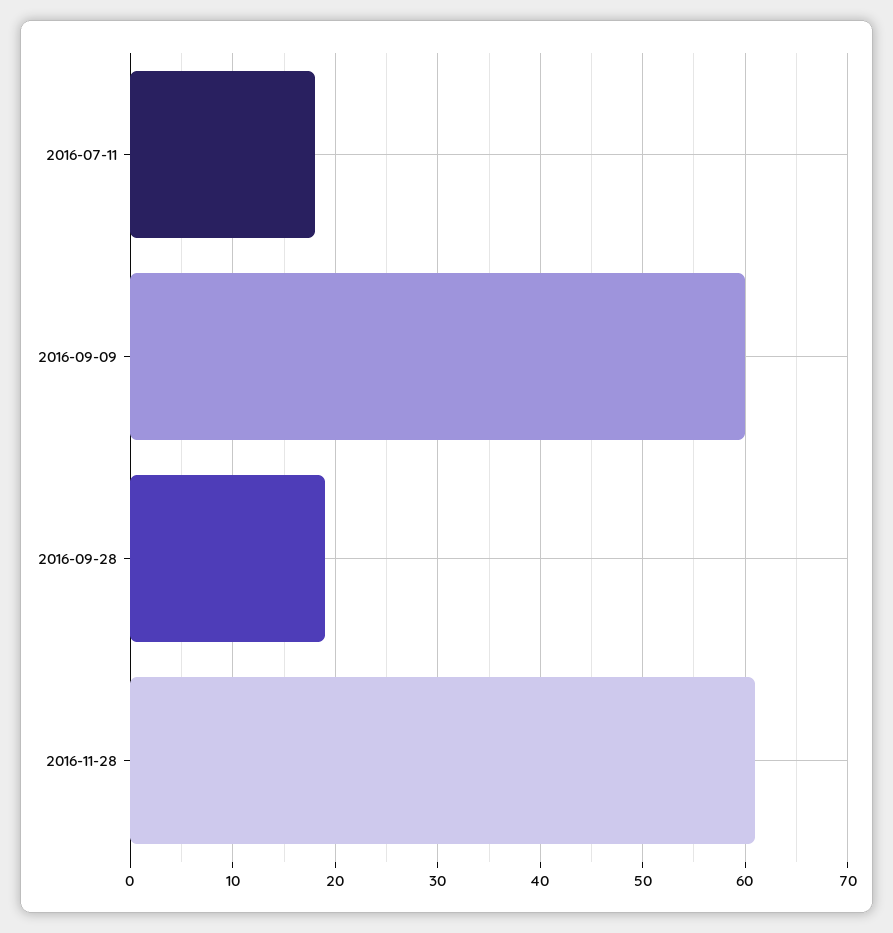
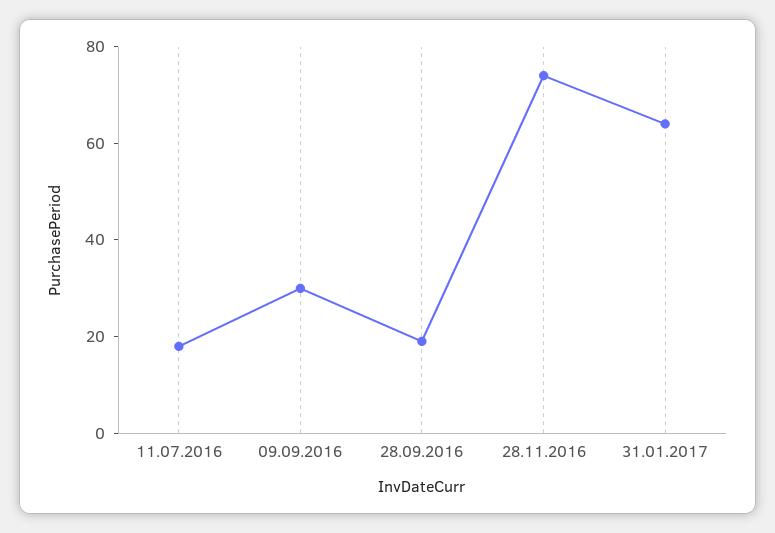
2016-09-09: 60 -> 30
2016-11-28: 61 -> 75
31.01.2017: none -> 65

